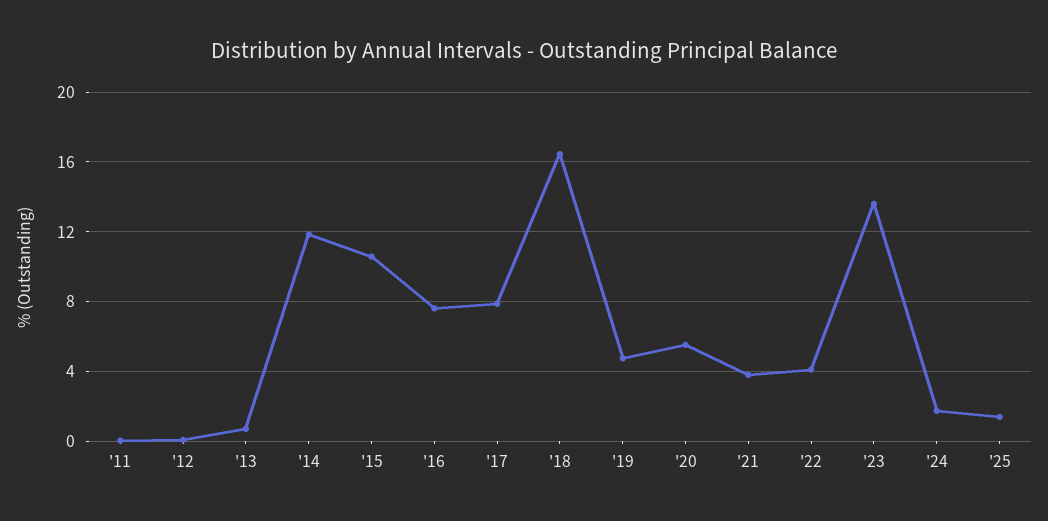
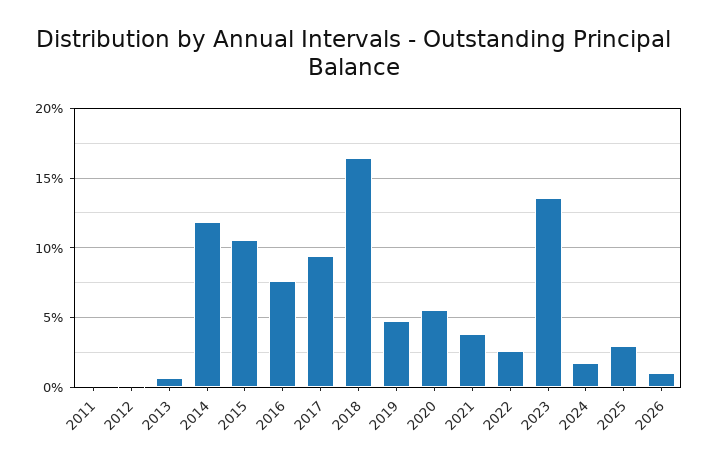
'17: 8 -> 9.5
'22: 4 -> 2.5
'25: 1.5 -> 3
2026: none -> 1

